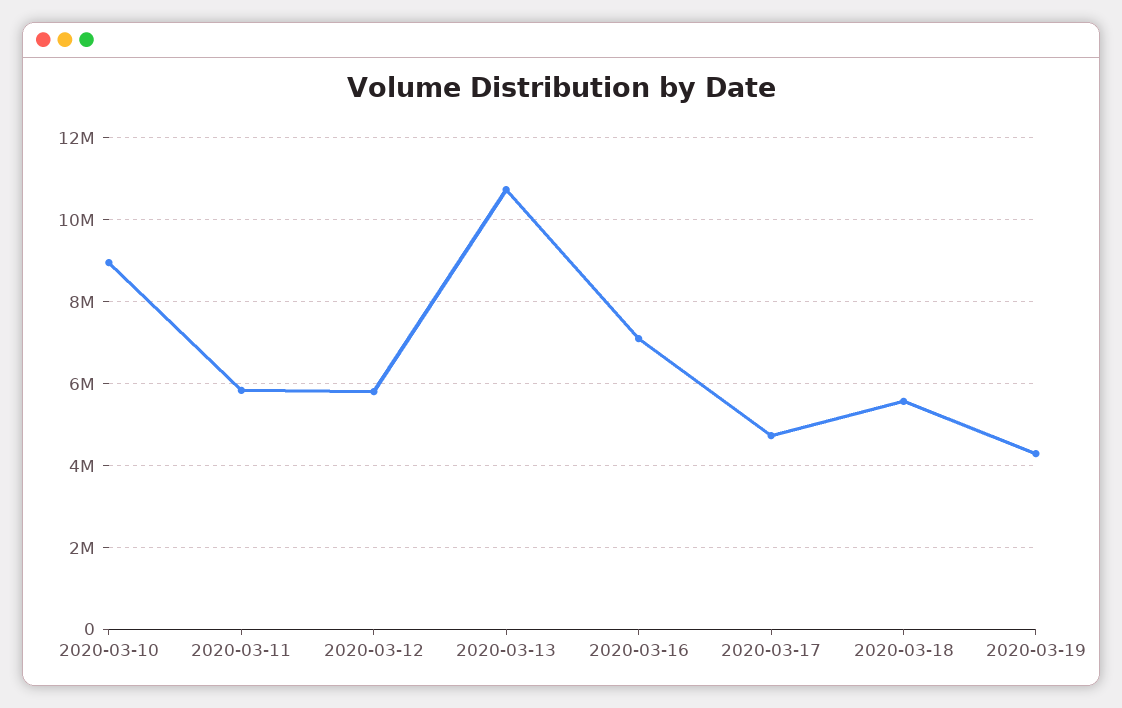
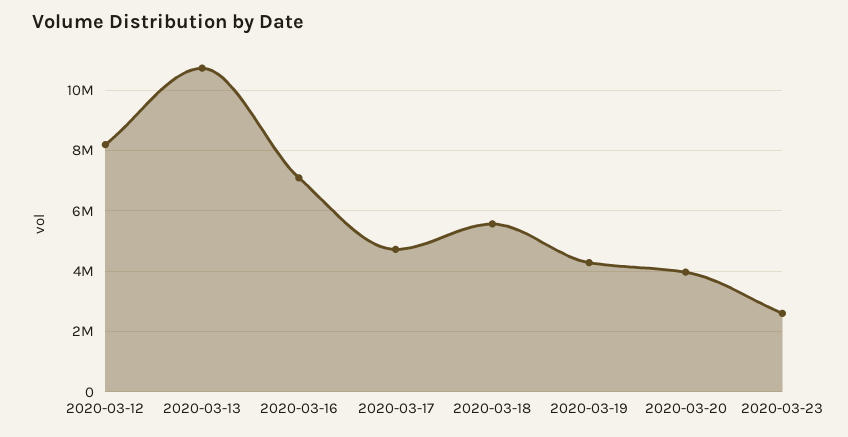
2020-03-10: 9000000 -> none
2020-03-11: 5800000 -> none
2020-03-12: 5800000 -> 8200000
2020-03-20: none -> 4000000
2020-03-23: none -> 2600000

